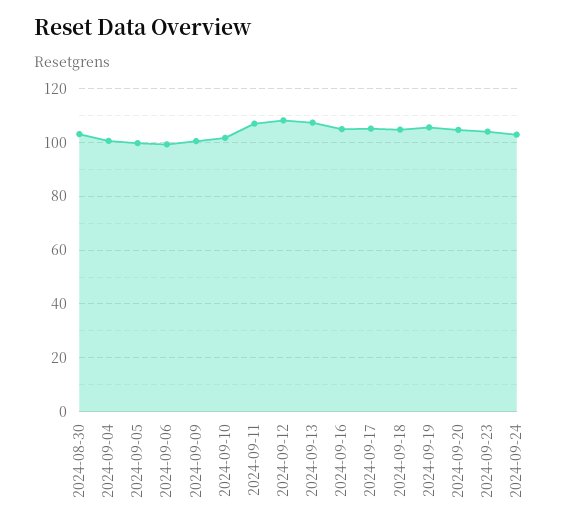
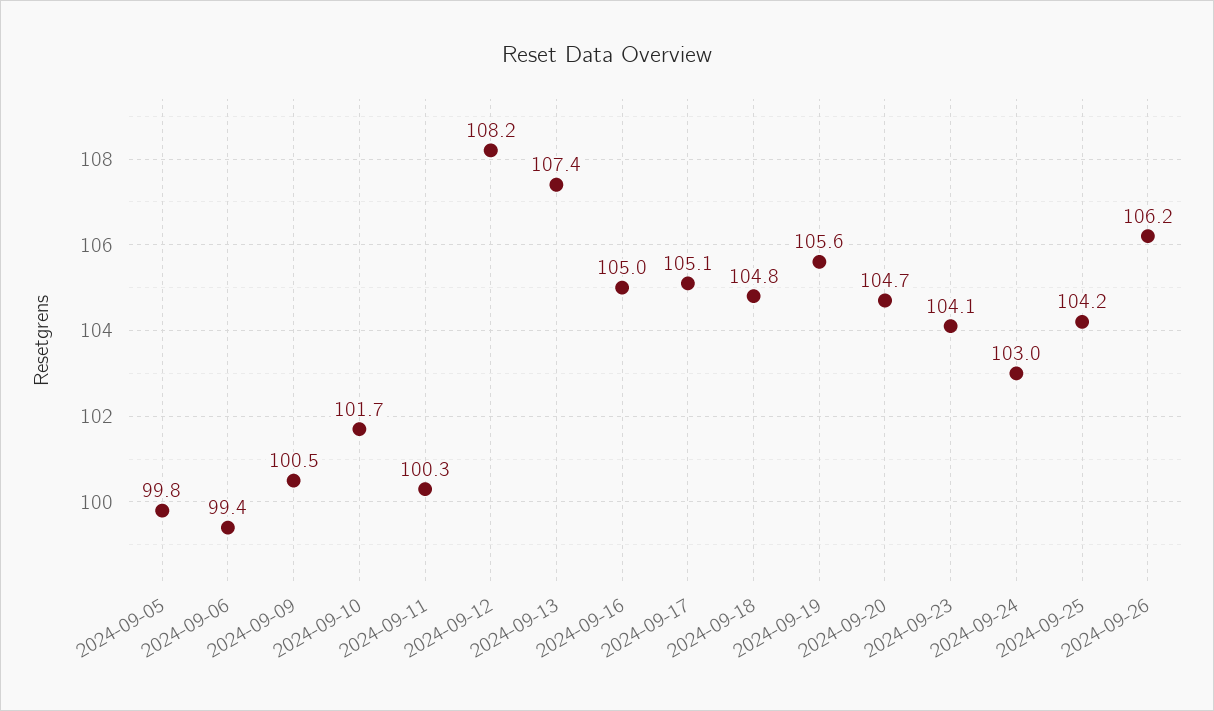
2024-08-30: 102.5 -> none
2024-09-04: 100 -> none
2024-09-11: 107.5 -> 100.3
2024-09-25: none -> 104.2
2024-09-26: none -> 106.2

